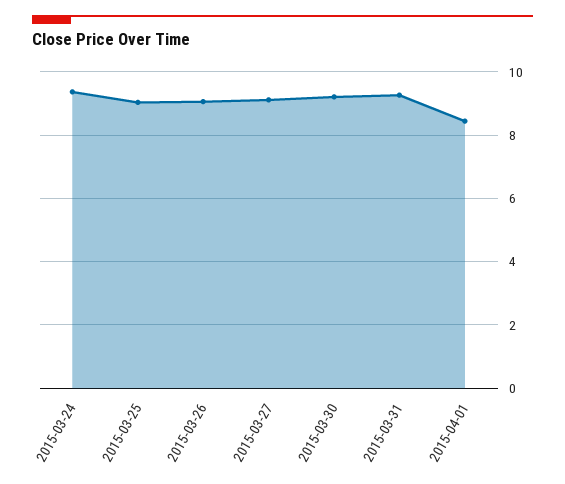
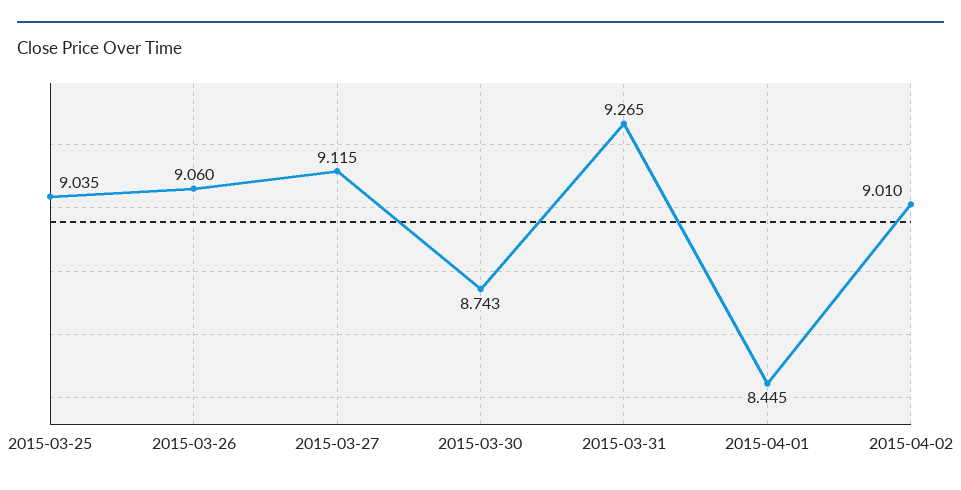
2015-03-24: 9.4 -> none
2015-03-30: 9.2 -> 8.743
2015-04-02: none -> 9.01

